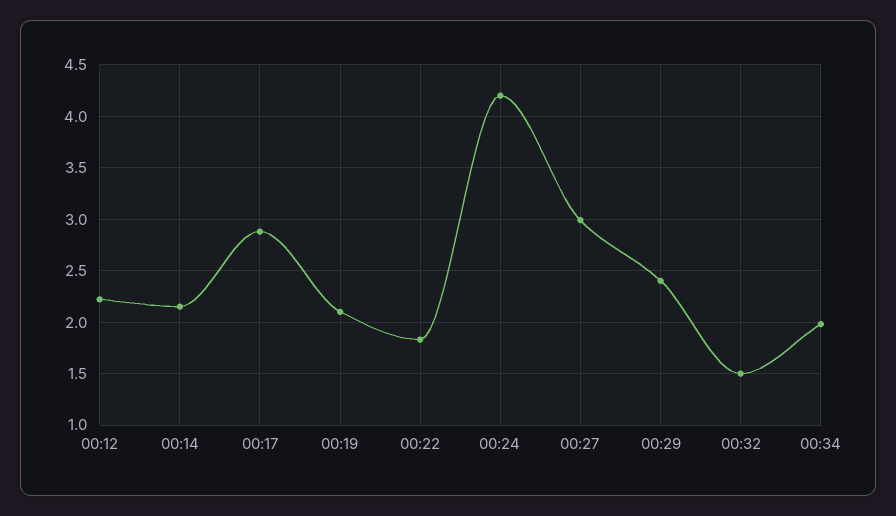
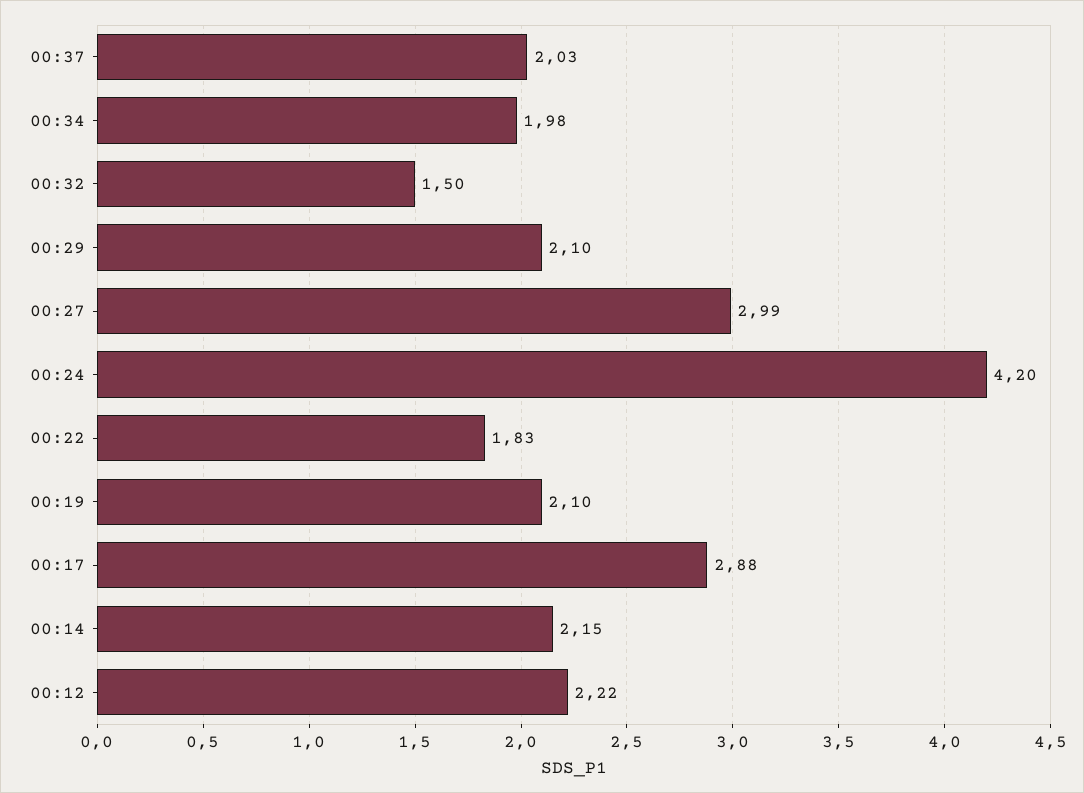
00:29: 2.4 -> 2.1
00:37: none -> 2.03

